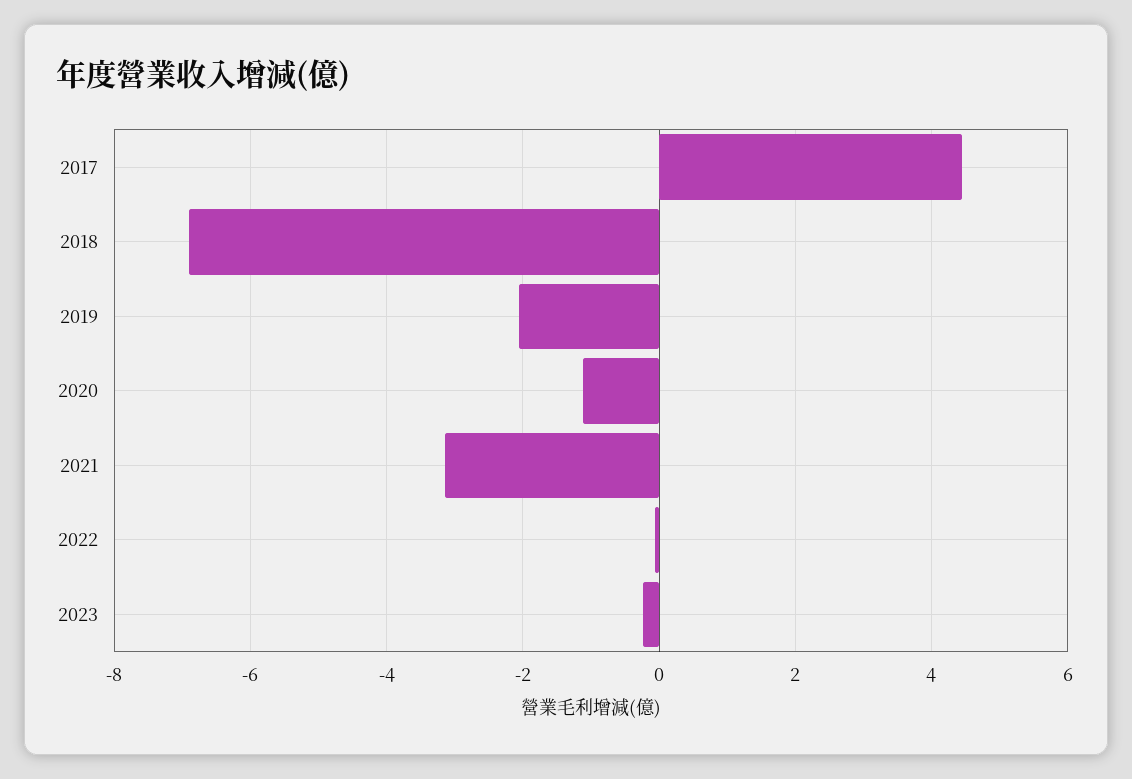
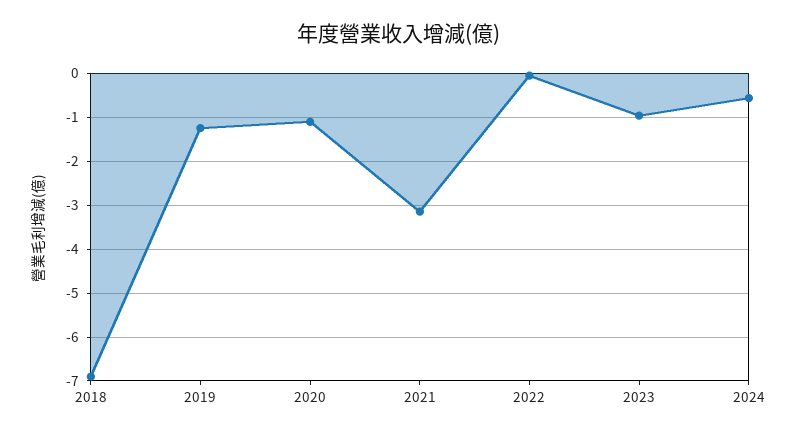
2017: 4.4 -> none
2019: -2 -> -1.2
2023: -0.2 -> -1
2024: none -> -0.6

